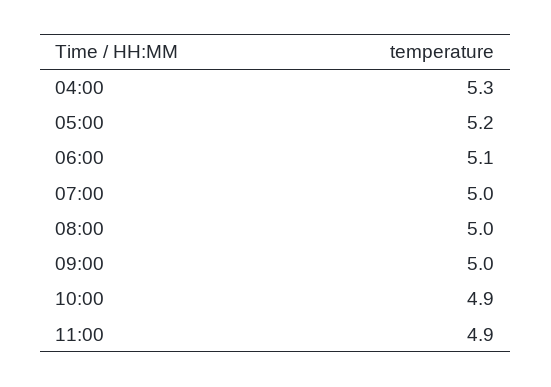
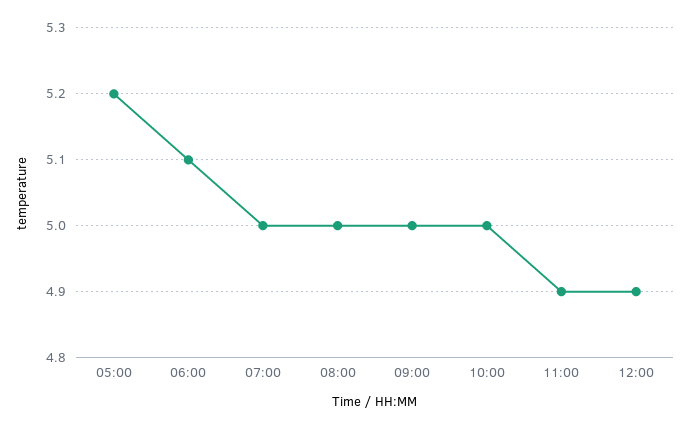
04:00: 5.3 -> none
10:00: 4.9 -> 5
12:00: none -> 4.9

